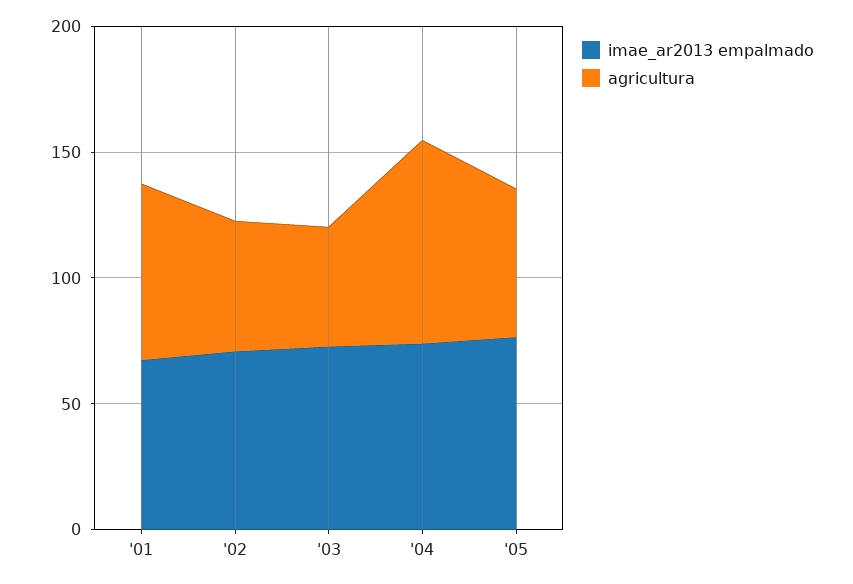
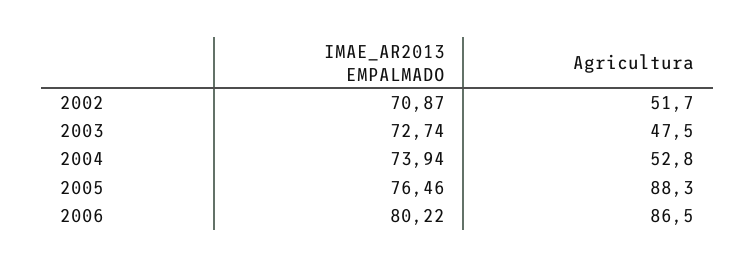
imae_ar2013 empalmado, '01: 70 -> none
agricultura, '01: 70 -> none
agricultura, '04: 80 -> 52.8
agricultura, '05: 60 -> 88.3
imae_ar2013 empalmado, 2006: none -> 80.22
agricultura, 2006: none -> 86.5

